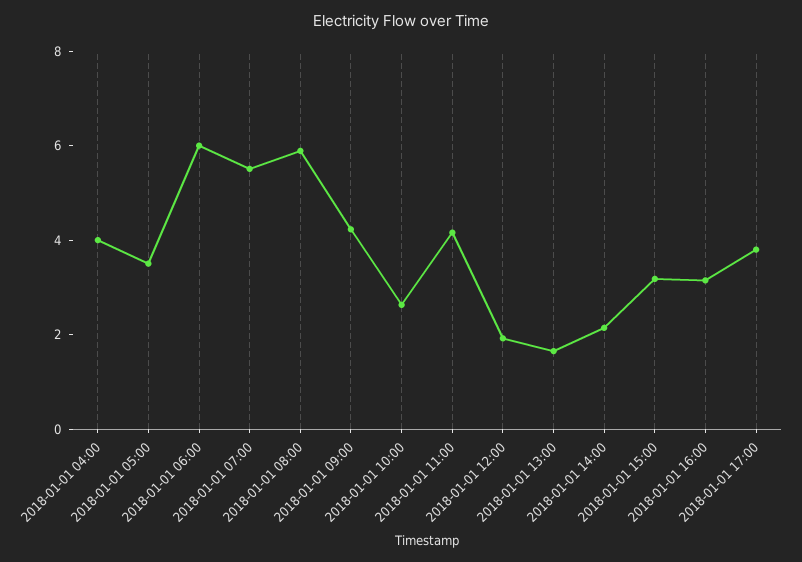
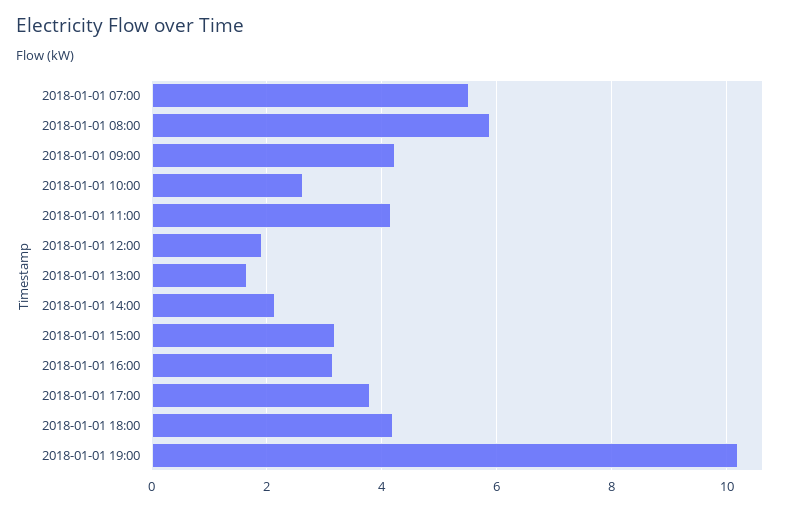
2018-01-01 04:00: 4 -> none
2018-01-01 05:00: 3.5 -> none
2018-01-01 06:00: 6 -> none
2018-01-01 18:00: none -> 4.2
2018-01-01 19:00: none -> 10.2

